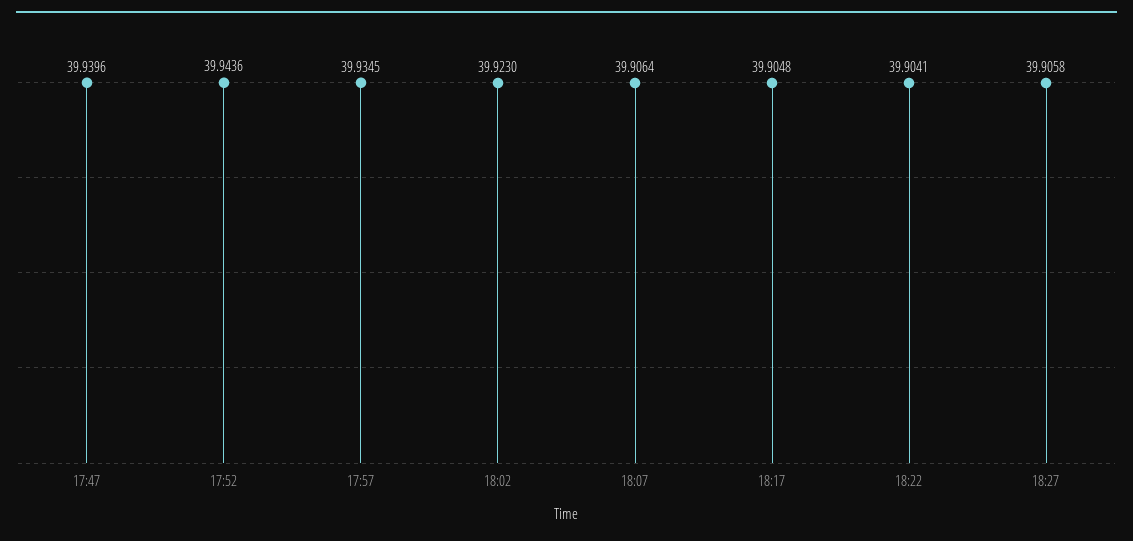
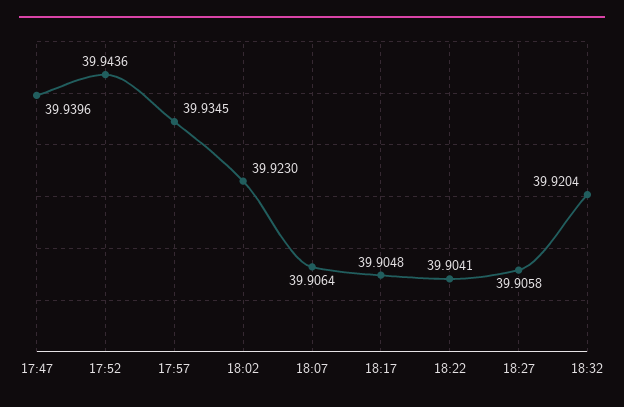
18:32: none -> 39.9204

